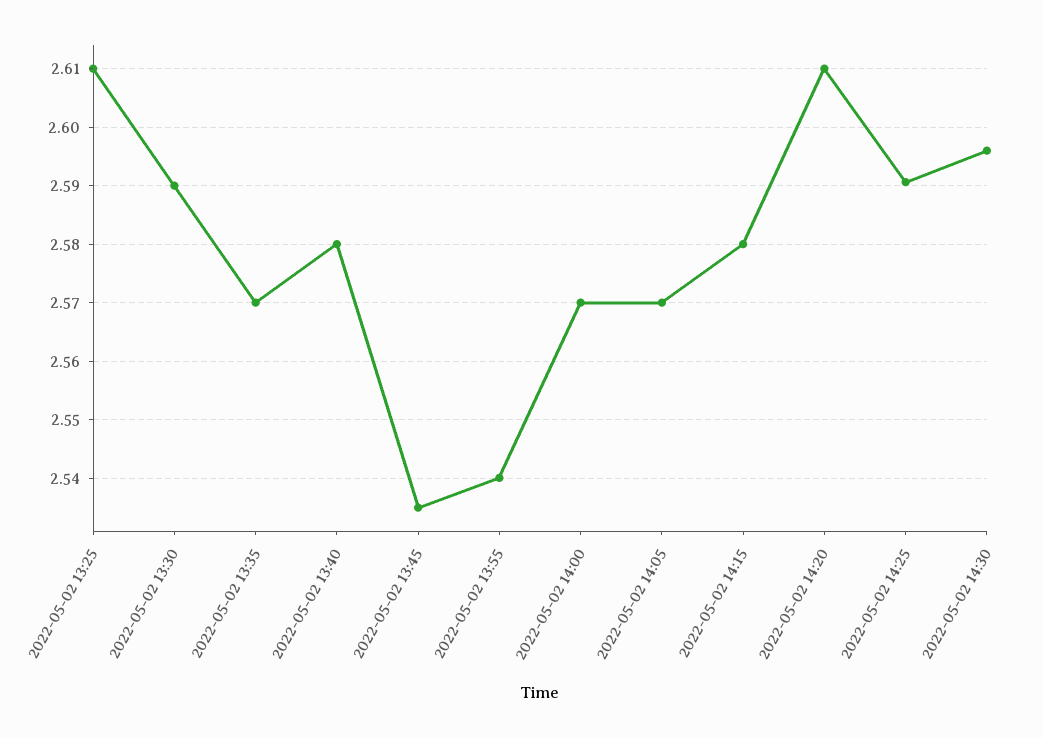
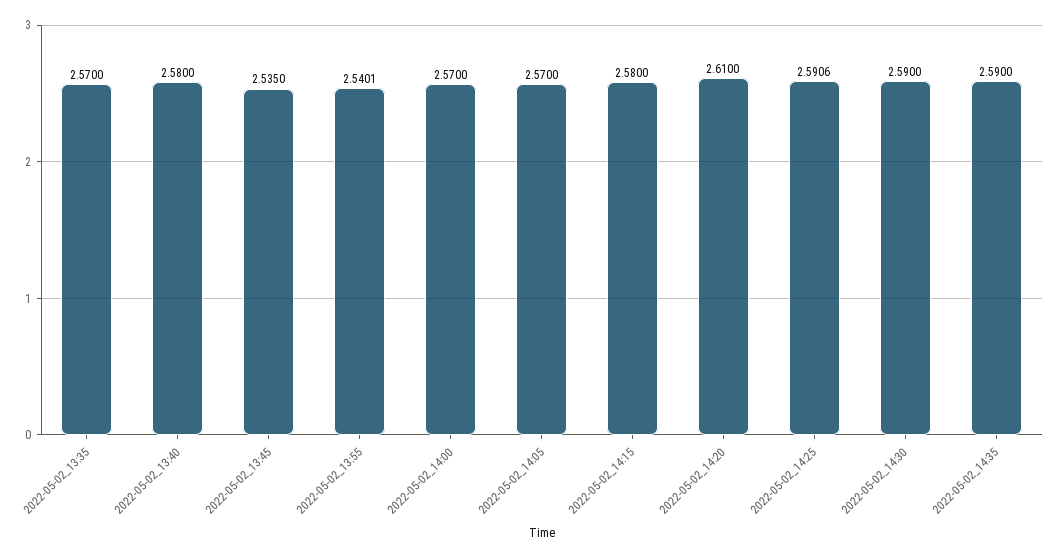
2022-05-02 13:25: 2.61 -> none
2022-05-02 13:30: 2.59 -> none
2022-05-02 14:30: 2.596 -> 2.59
2022-05-02_14:35: none -> 2.59

